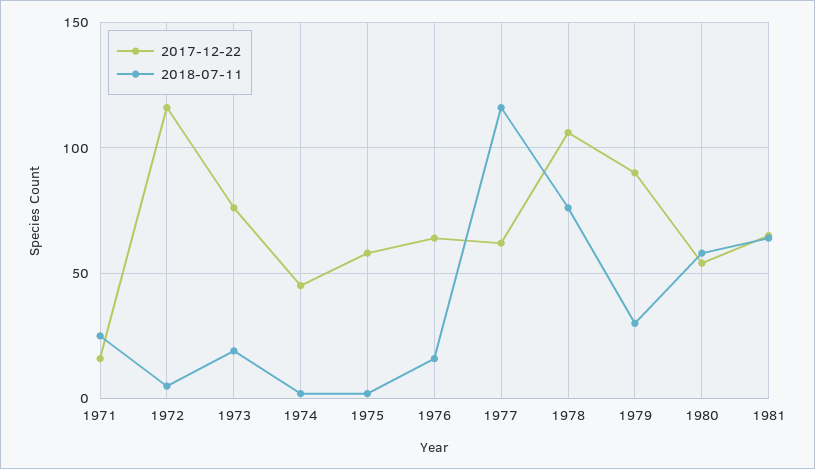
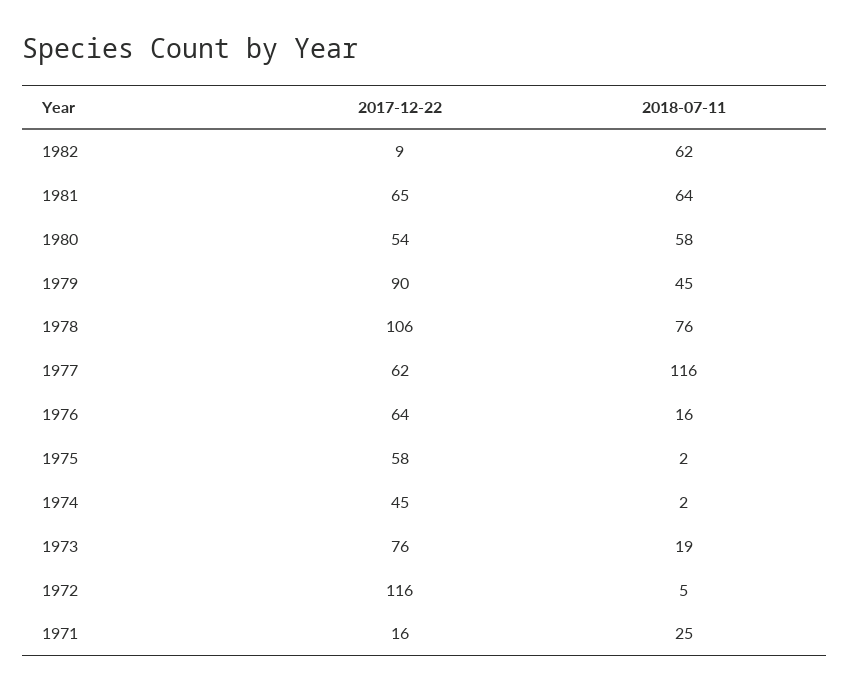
2018-07-11, 1979: 30 -> 45
2017-12-22, 1982: none -> 9
2018-07-11, 1982: none -> 62

